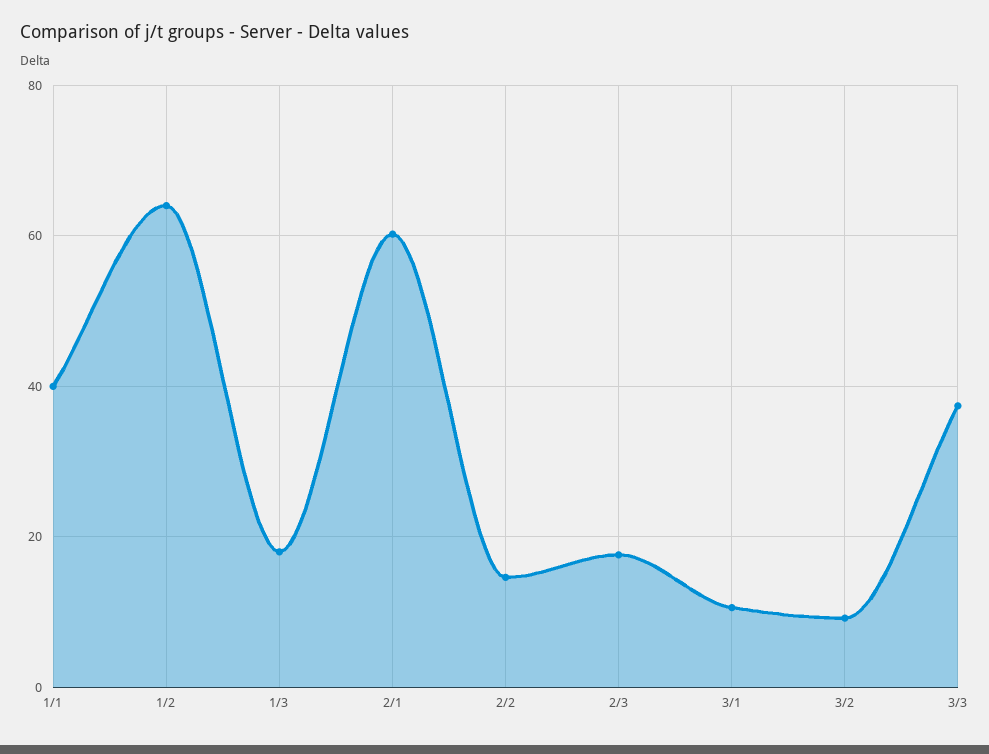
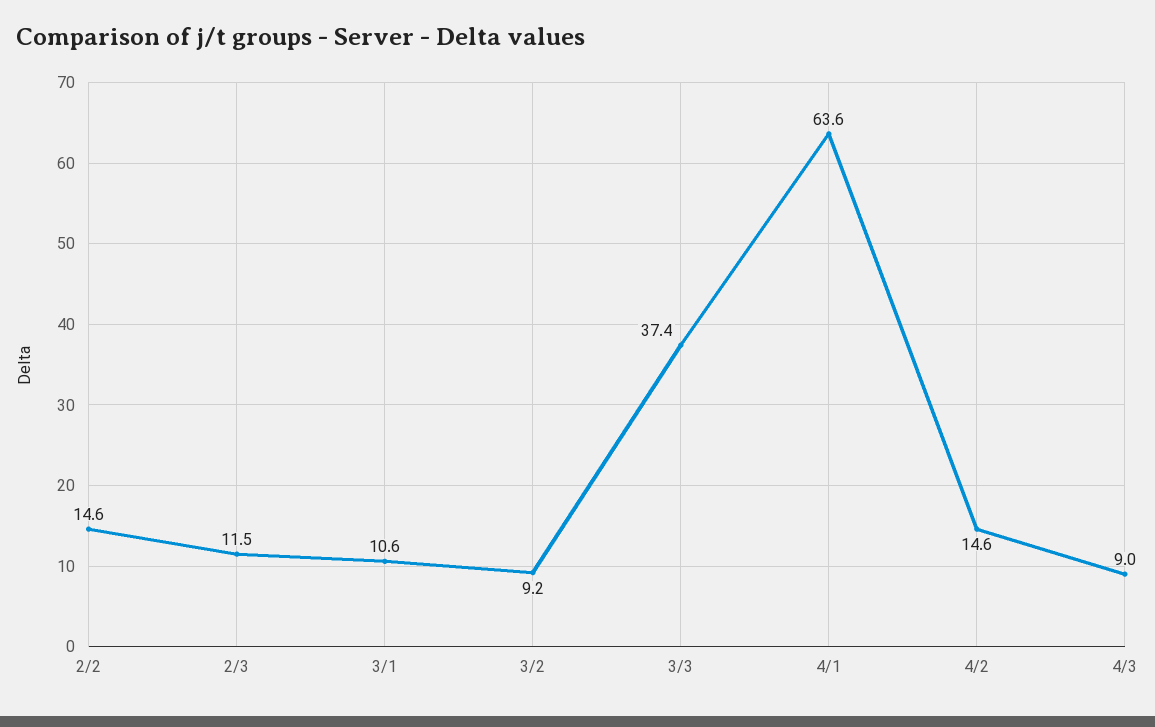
1/1: 40 -> none
1/2: 64 -> none
1/3: 18 -> none
2/1: 60 -> none
2/3: 18 -> 11.5
4/1: none -> 63.6
4/2: none -> 14.6
4/3: none -> 9

